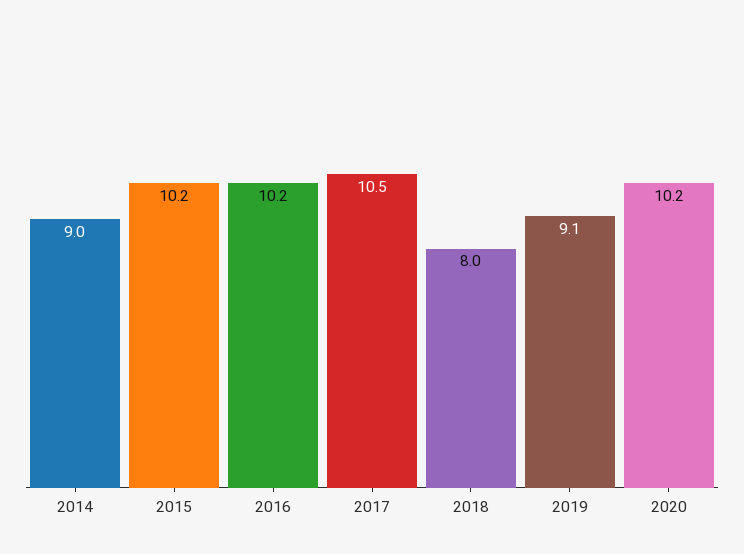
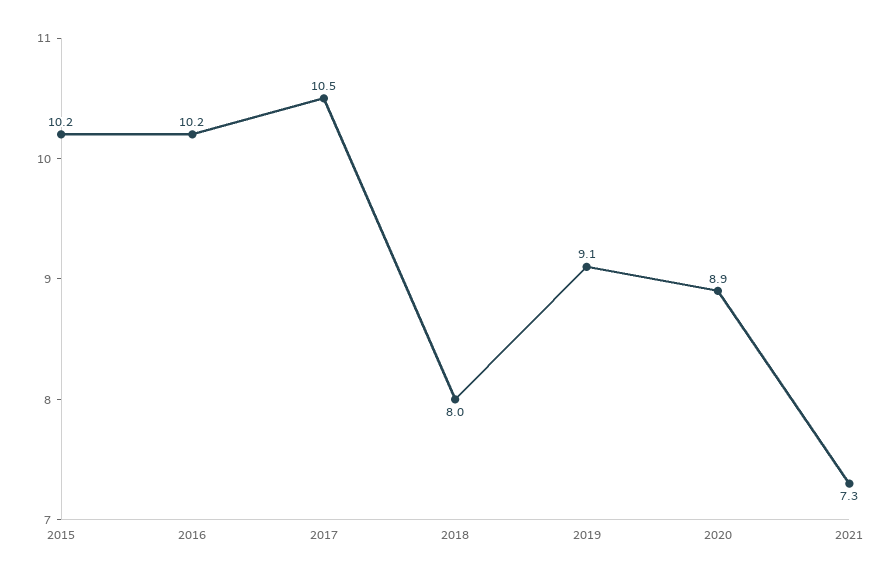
2014: 9 -> none
2020: 10.2 -> 8.9
2021: none -> 7.3

